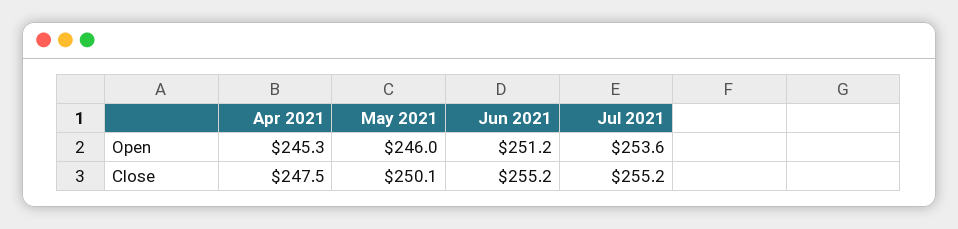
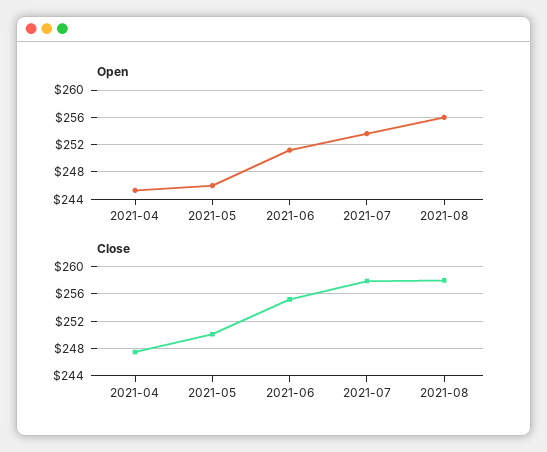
Close, Jul 2021: 255.2 -> 258
Open, 2021-08: none -> 256
Close, 2021-08: none -> 258

